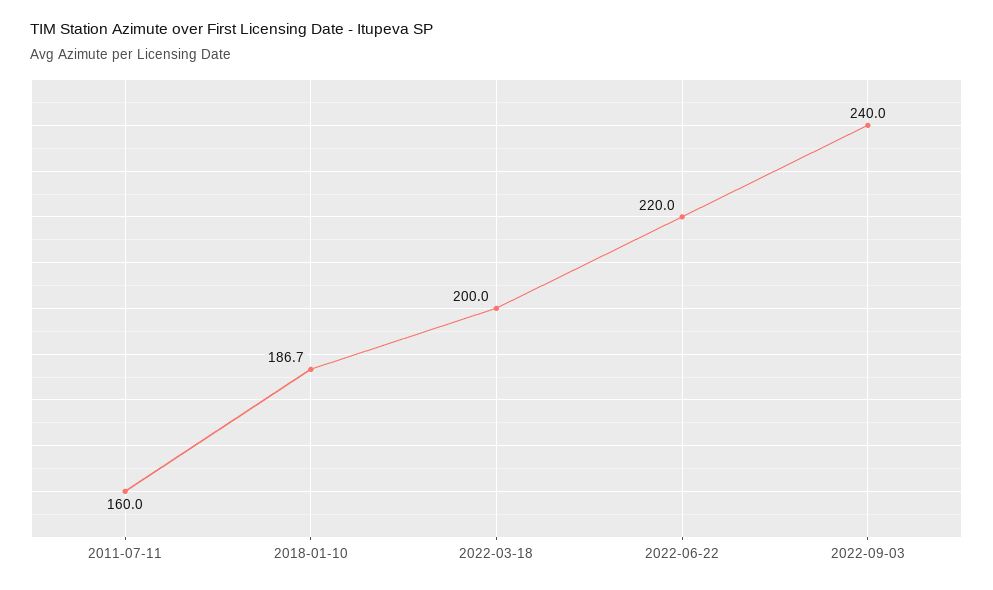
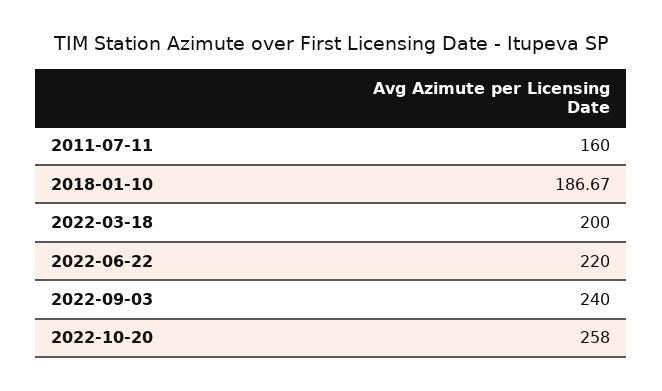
2022-10-20: none -> 258

